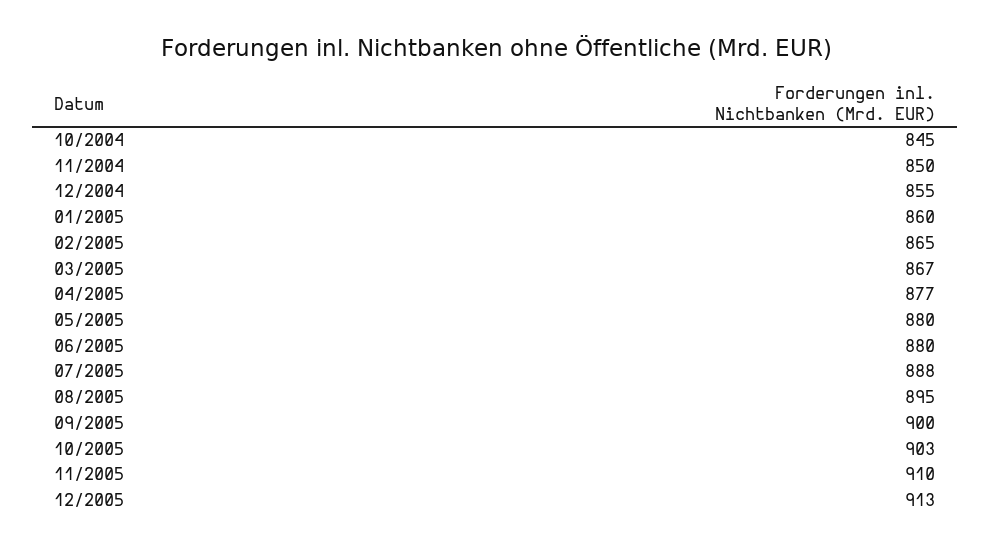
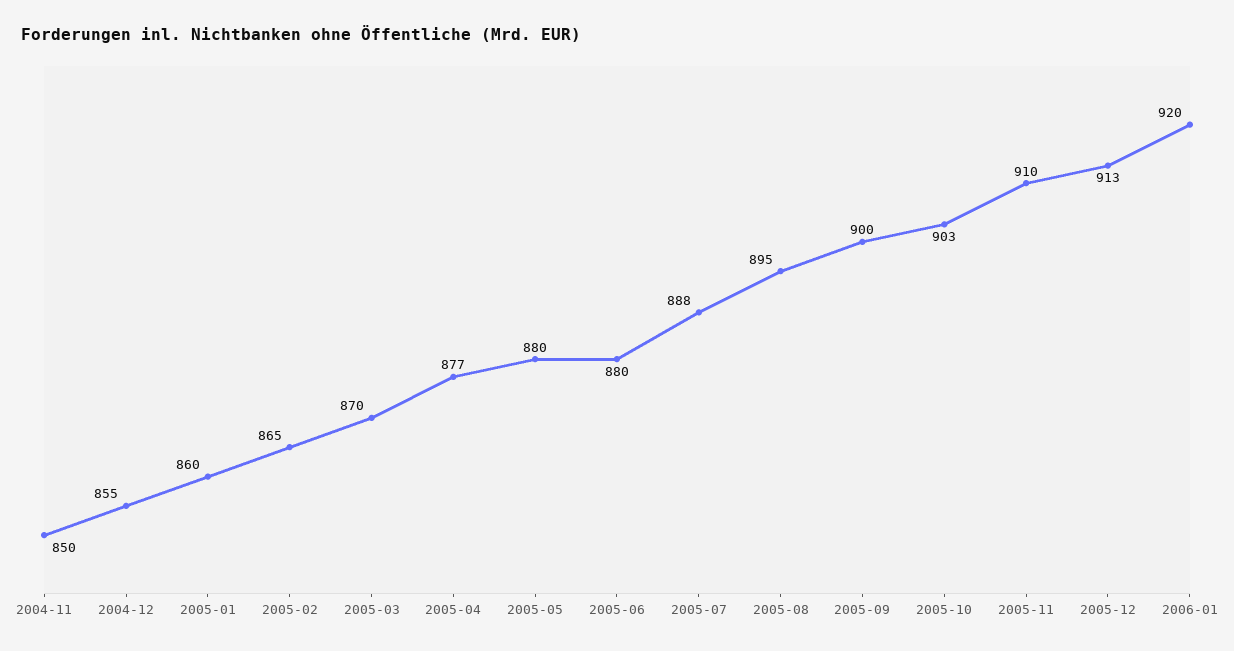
10/2004: 845 -> none
03/2005: 867 -> 870
2006-01: none -> 920

